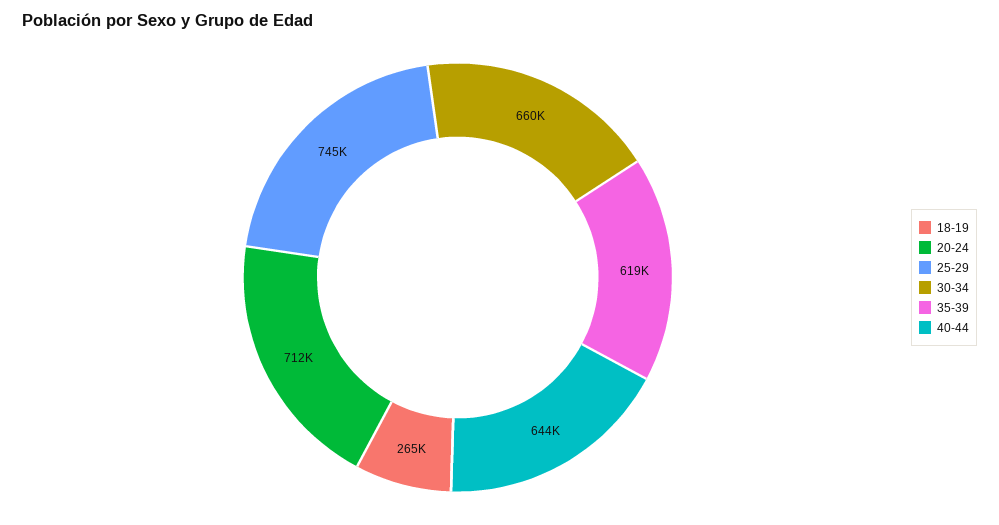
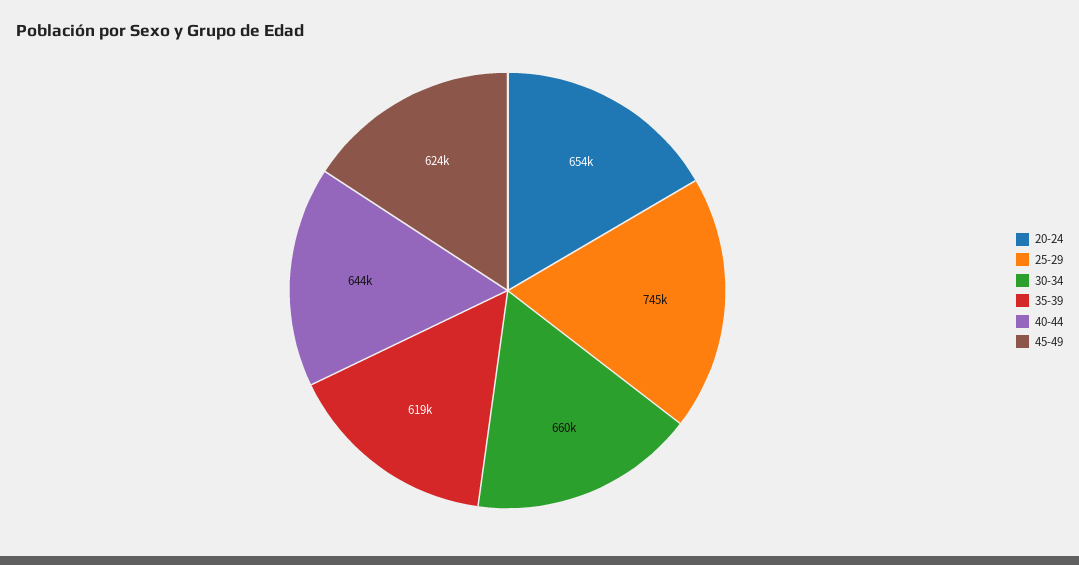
18-19: 265000 -> none
20-24: 712000 -> 654000
45-49: none -> 624000

